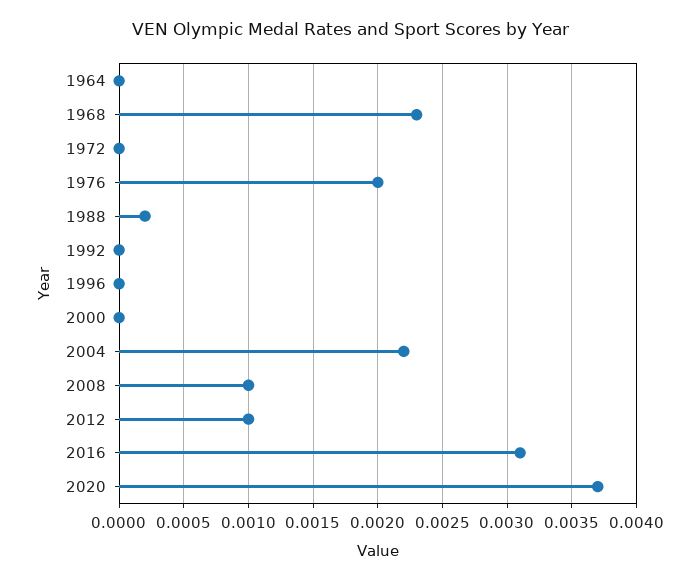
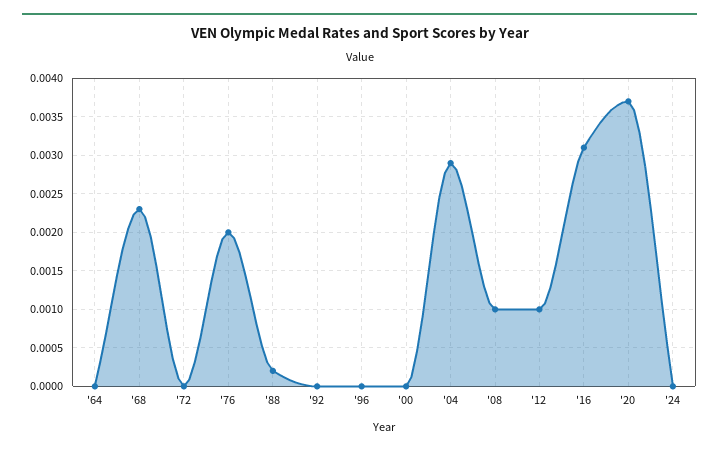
2004: 0.0022 -> 0.0029
'24: none -> 0

